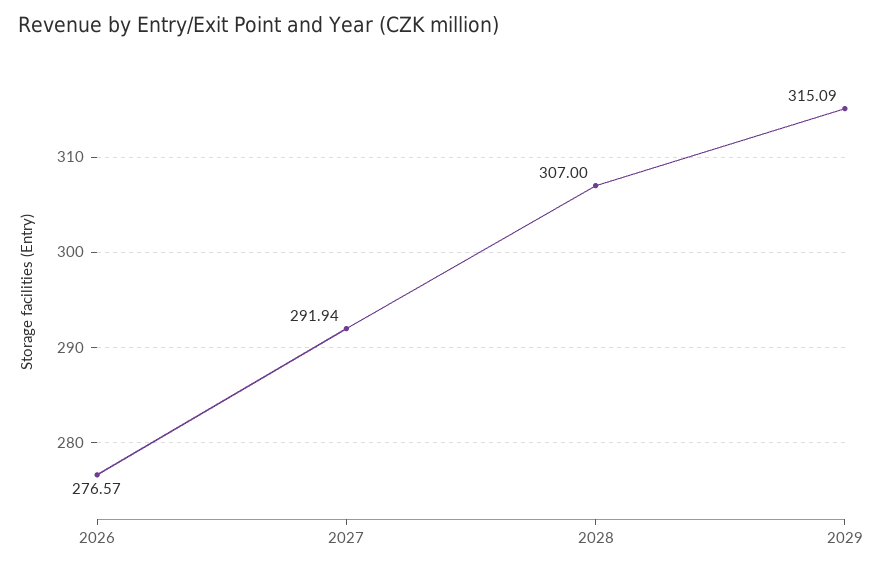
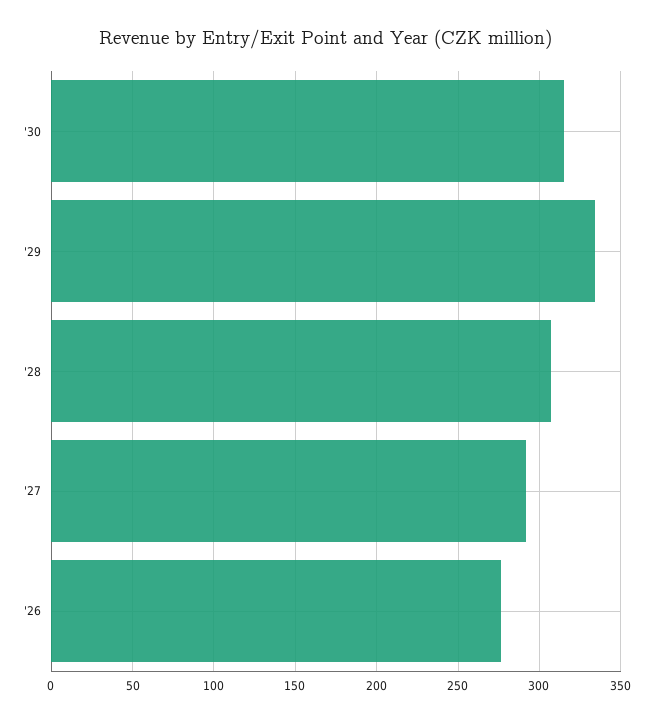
2029: 315.09 -> 335
'30: none -> 315

